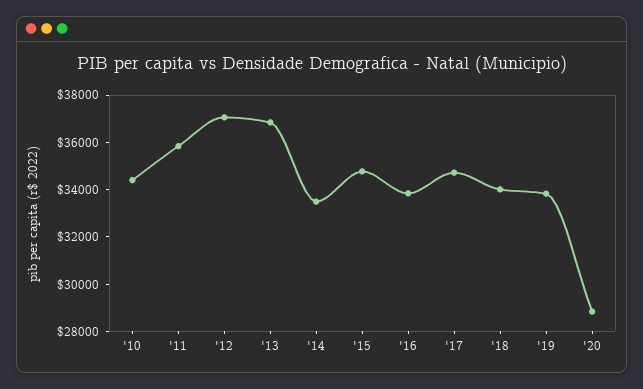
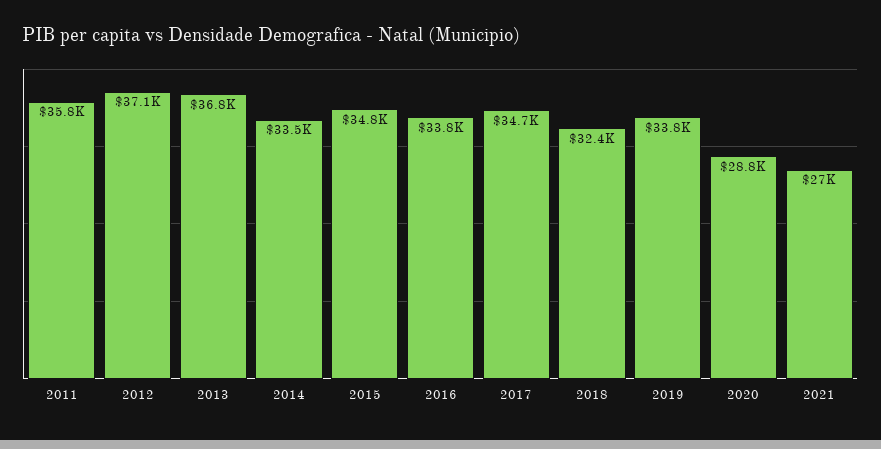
'10: 34500 -> none
'18: 34000 -> 32400
2021: none -> 27000

